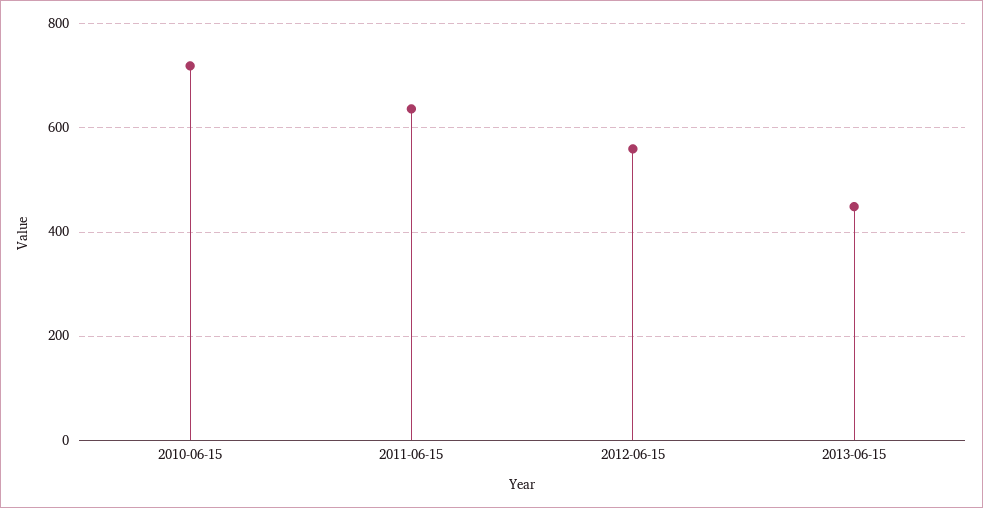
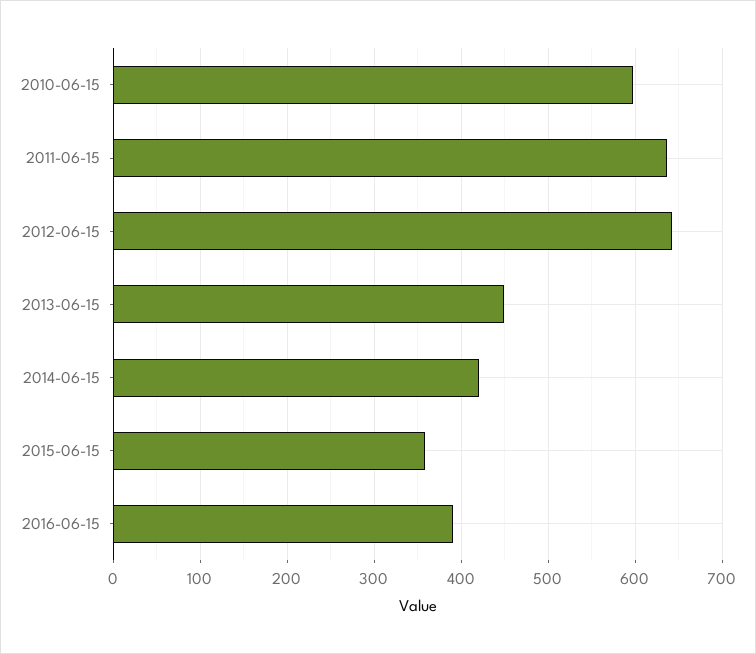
2010-06-15: 720 -> 600
2012-06-15: 560 -> 640
2014-06-15: none -> 420
2015-06-15: none -> 360
2016-06-15: none -> 390

